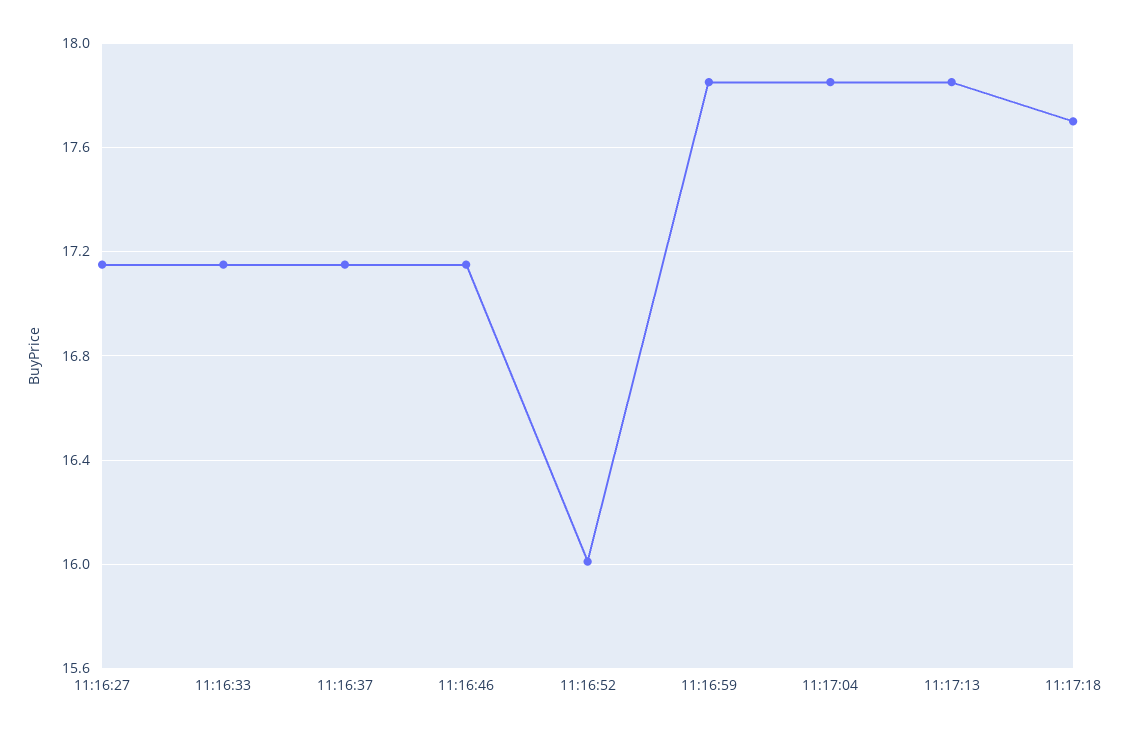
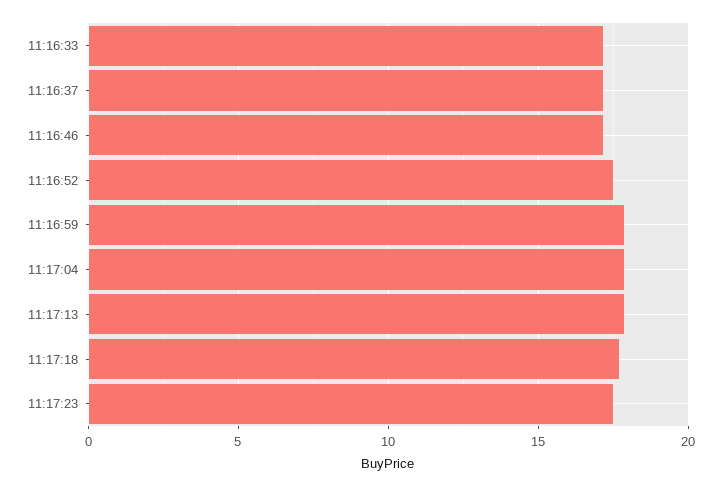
11:16:27: 17.15 -> none
11:16:52: 16 -> 17.5
11:17:23: none -> 17.5

